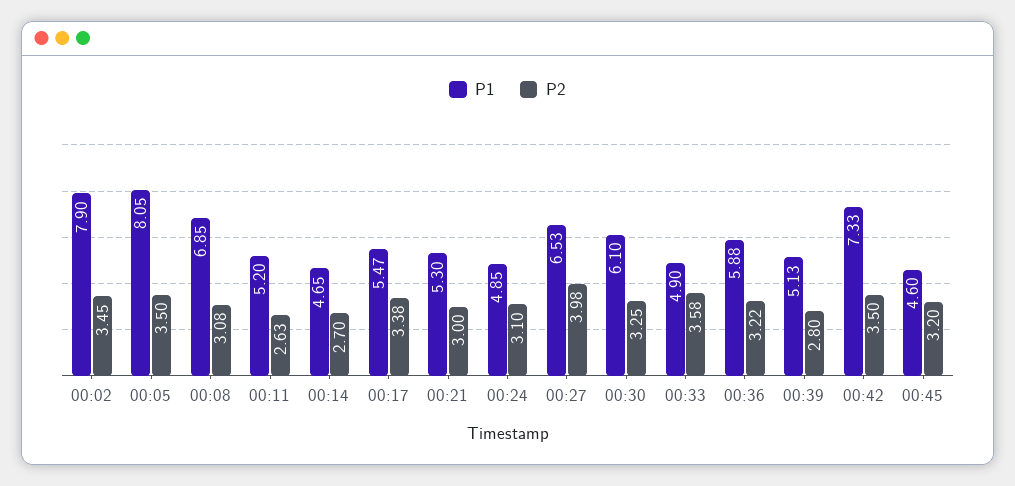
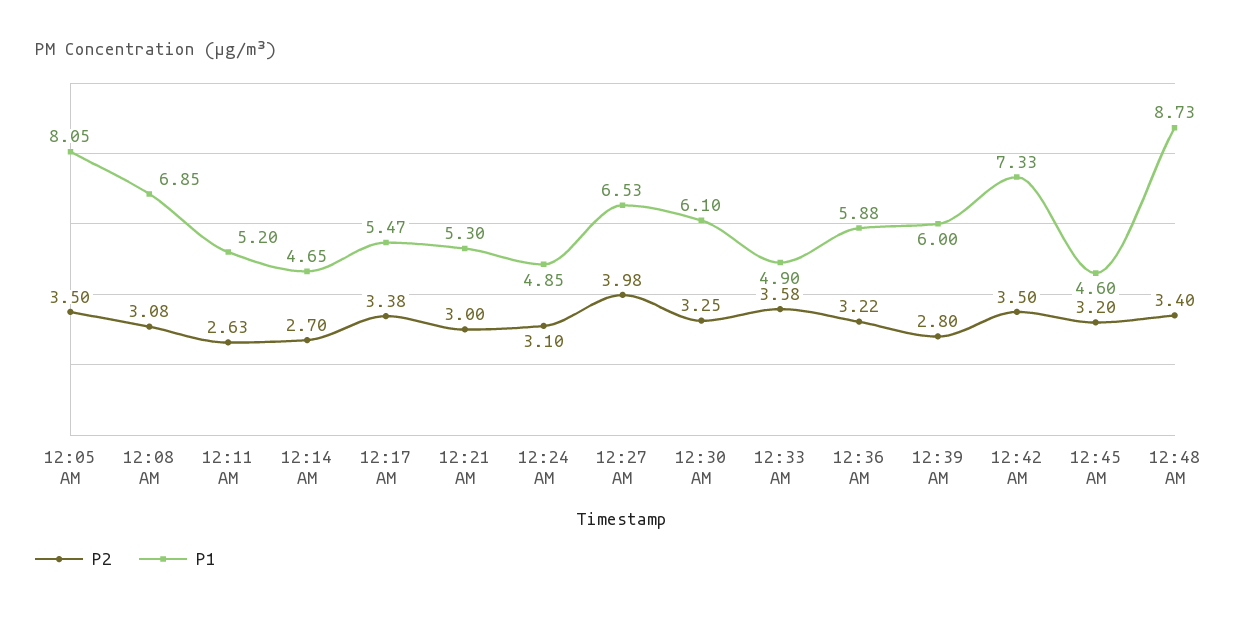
P1, 00:02: 7.9 -> none
P2, 00:02: 3.45 -> none
P1, 00:39: 5.13 -> 6
P2, 12:48 AM: none -> 3.4
P1, 12:48 AM: none -> 8.73

